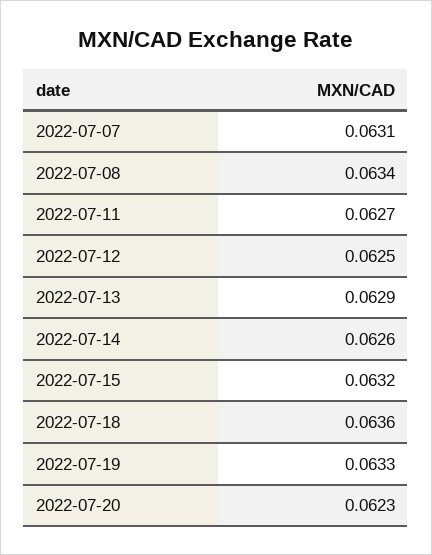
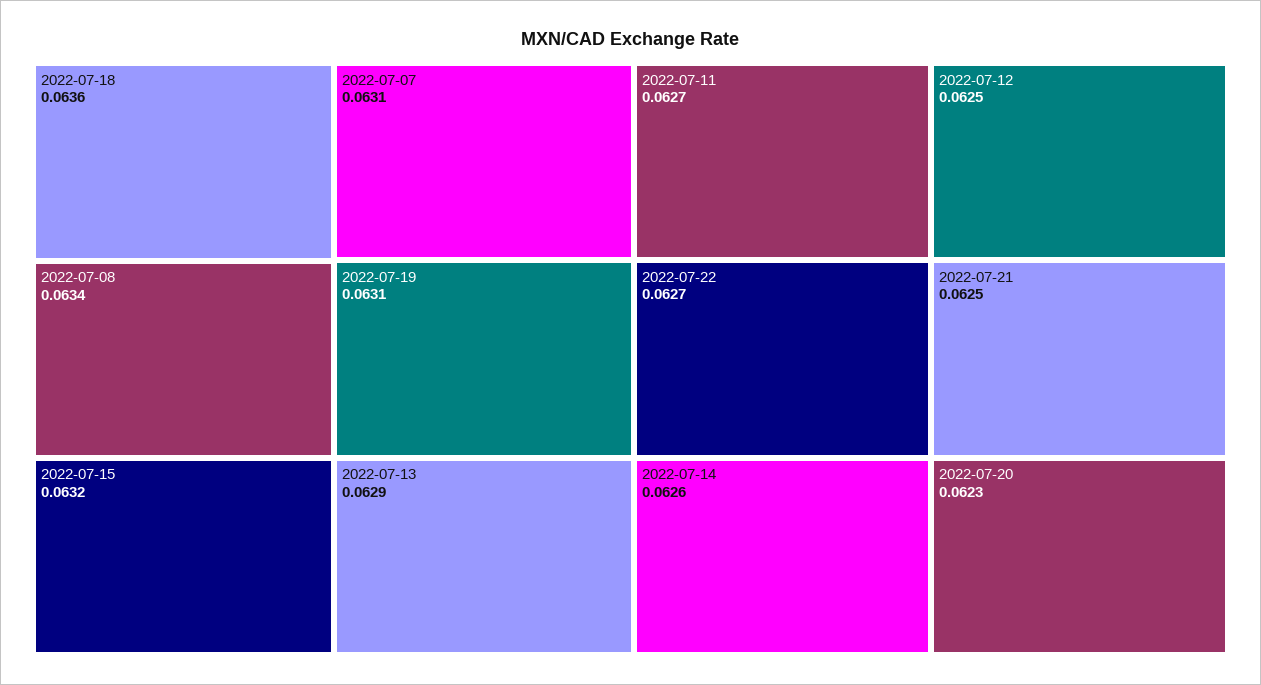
2022-07-19: 0.0633 -> 0.0631
2022-07-22: none -> 0.0627
2022-07-21: none -> 0.0625

